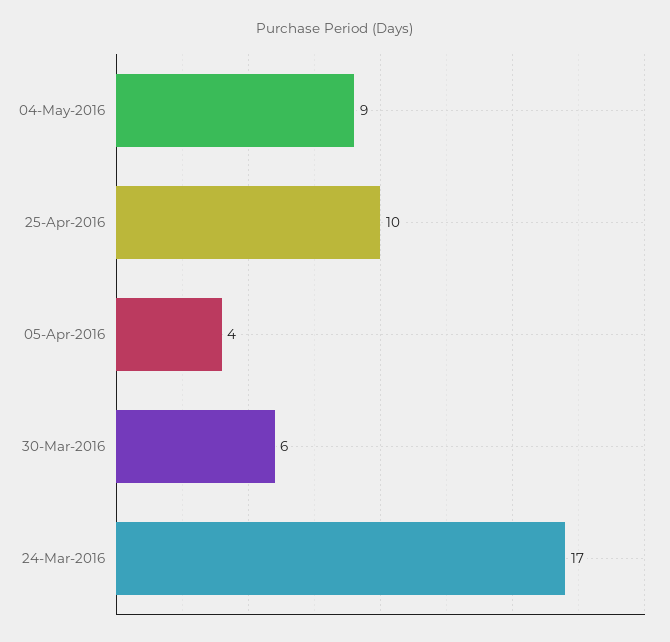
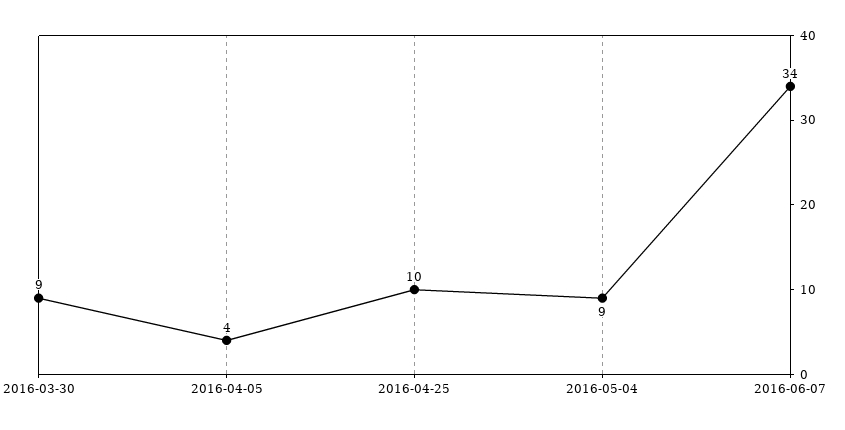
30-Mar-2016: 6 -> 9
24-Mar-2016: 17 -> none
2016-06-07: none -> 34

